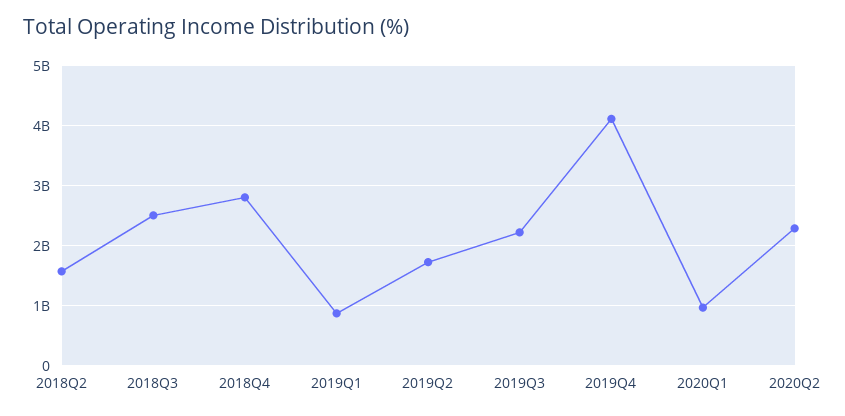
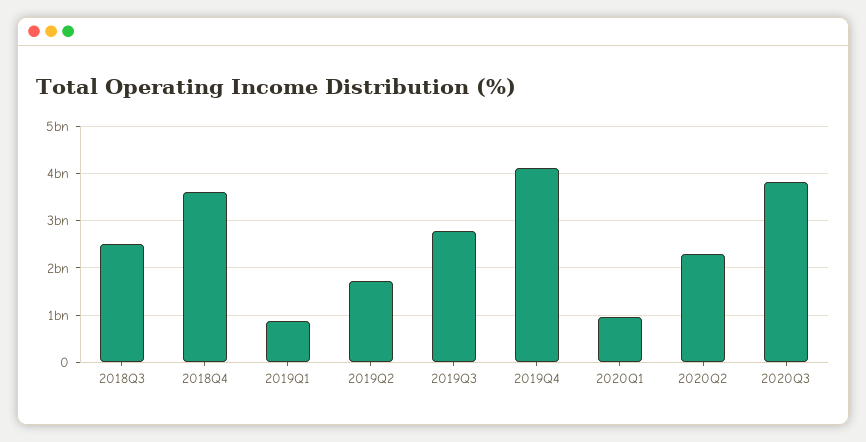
2018Q2: 1600000000 -> none
2018Q4: 2800000000 -> 3600000000
2019Q3: 2200000000 -> 2800000000
2020Q3: none -> 3800000000

